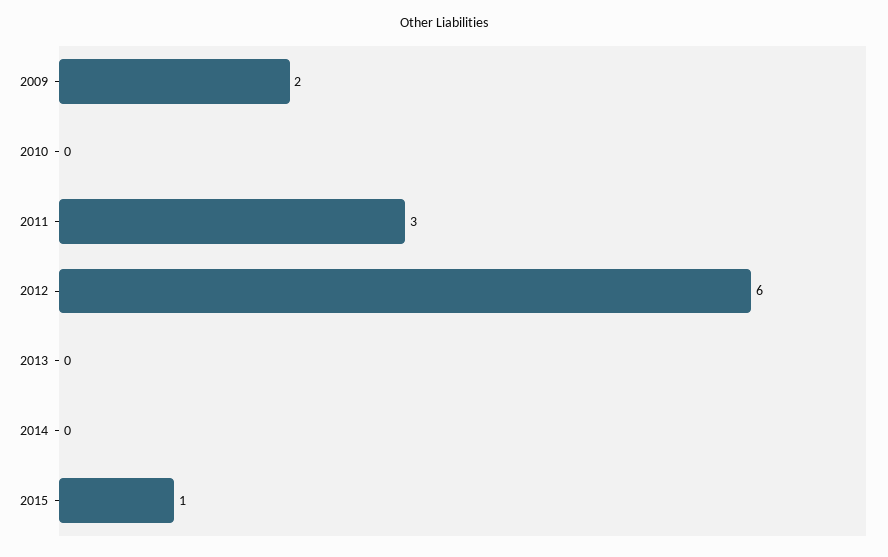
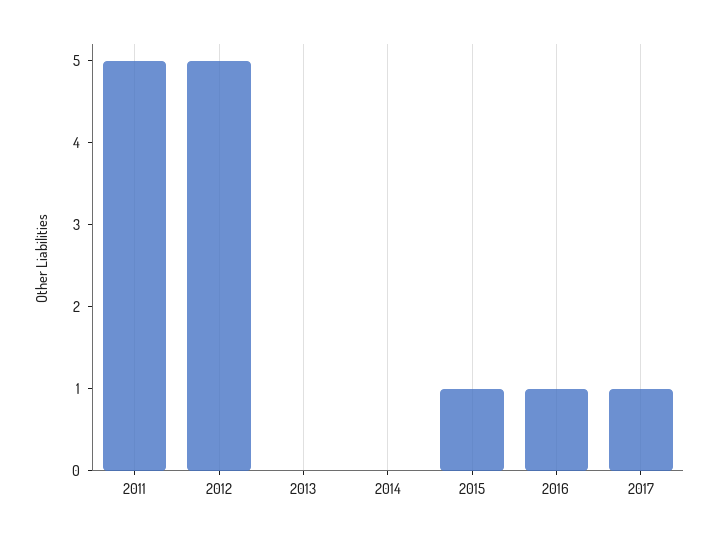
2009: 2 -> none
2010: 0 -> none
2011: 3 -> 5
2012: 6 -> 5
2016: none -> 1
2017: none -> 1

